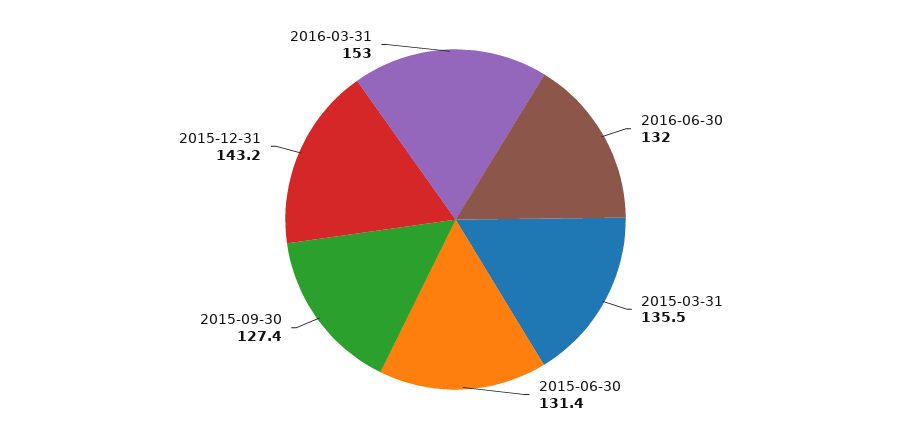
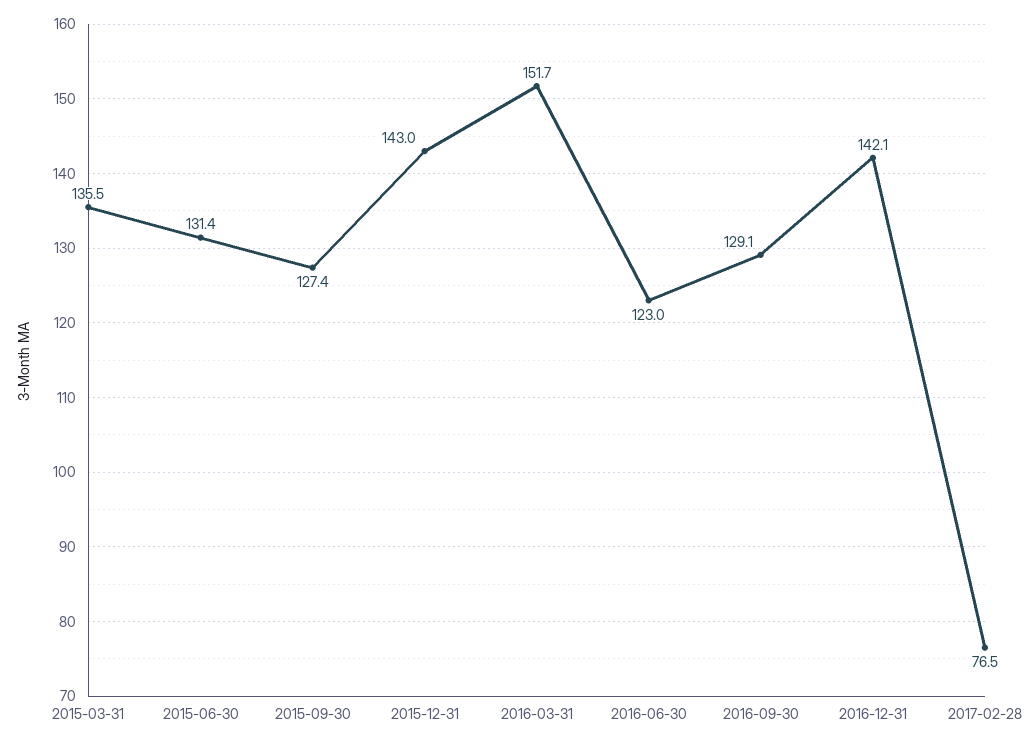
2016-06-30: 132 -> 123
2015-12-31: 143.2 -> 143
2016-03-31: 153 -> 151.7
2016-09-30: none -> 129.1
2016-12-31: none -> 142.1
2017-02-28: none -> 76.5

